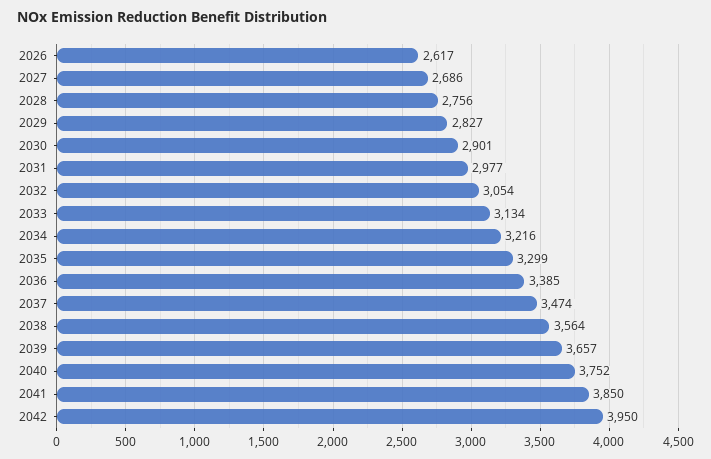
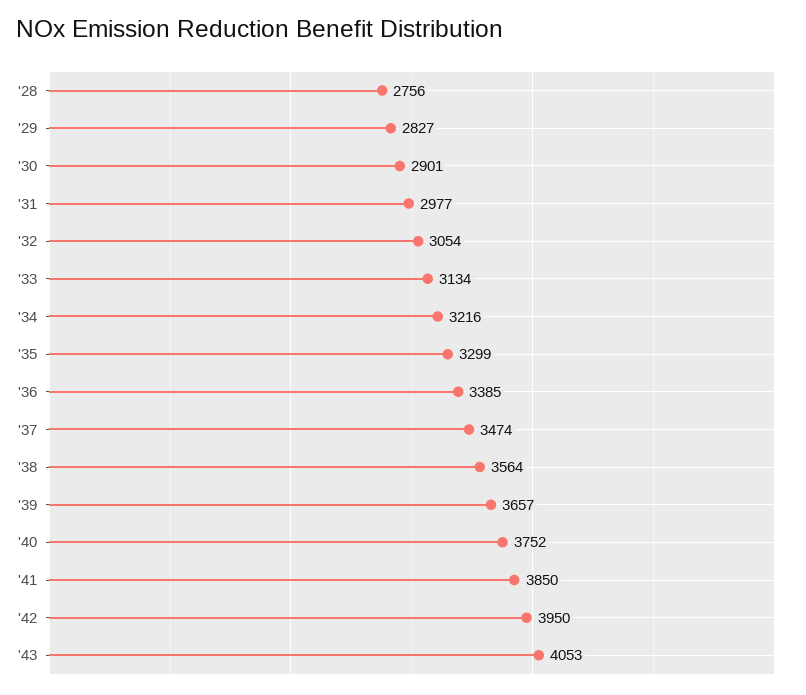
2026: 2617 -> none
2027: 2686 -> none
'43: none -> 4053

